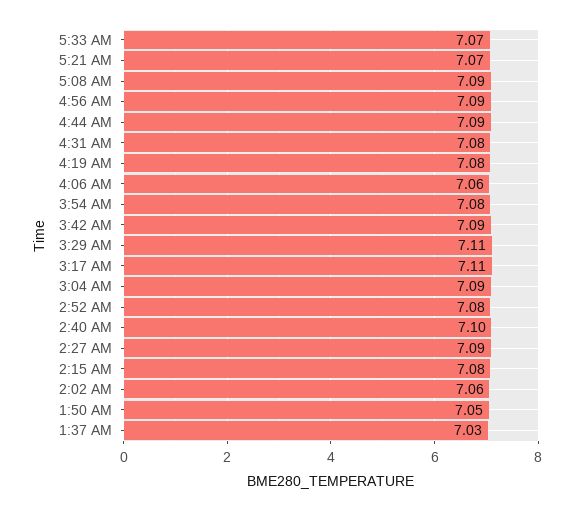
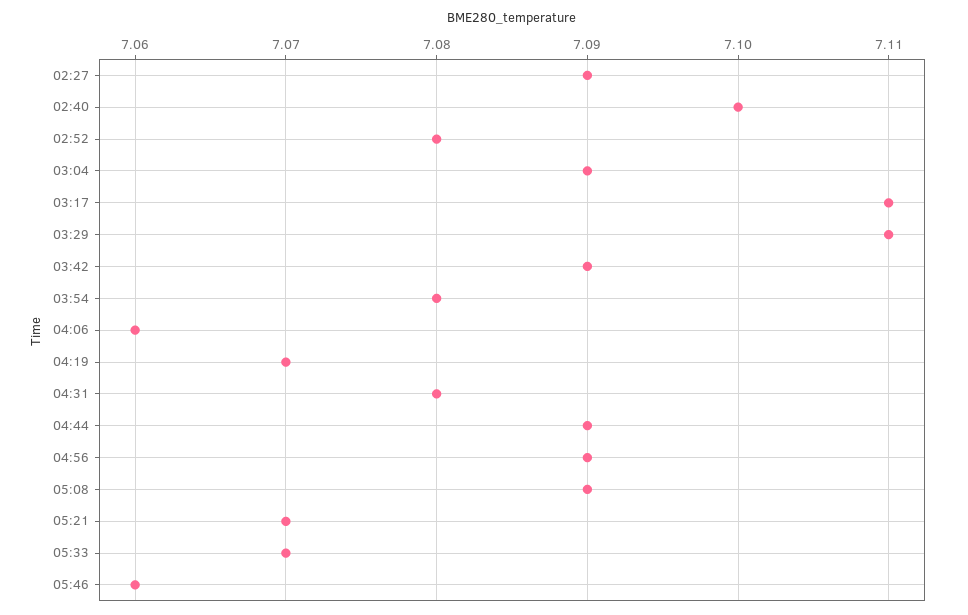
4:19 AM: 7.08 -> 7.07
2:15 AM: 7.08 -> none
2:02 AM: 7.06 -> none
1:50 AM: 7.05 -> none
1:37 AM: 7.03 -> none
05:46: none -> 7.06

